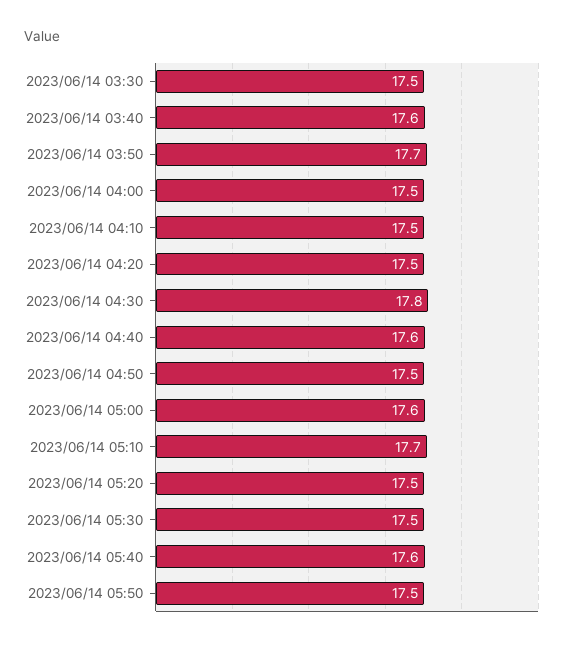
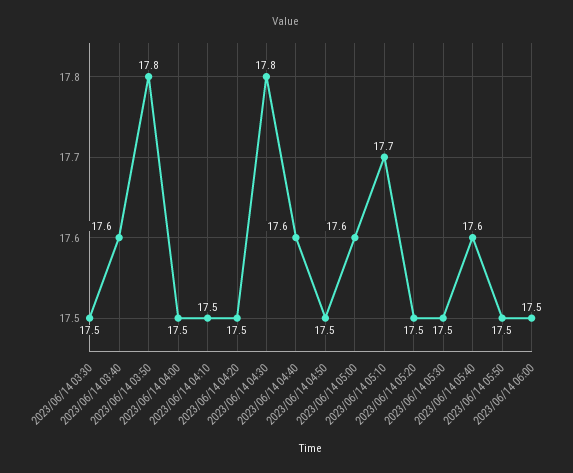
2023/06/14 03:50: 17.7 -> 17.8
2023/06/14 06:00: none -> 17.5

